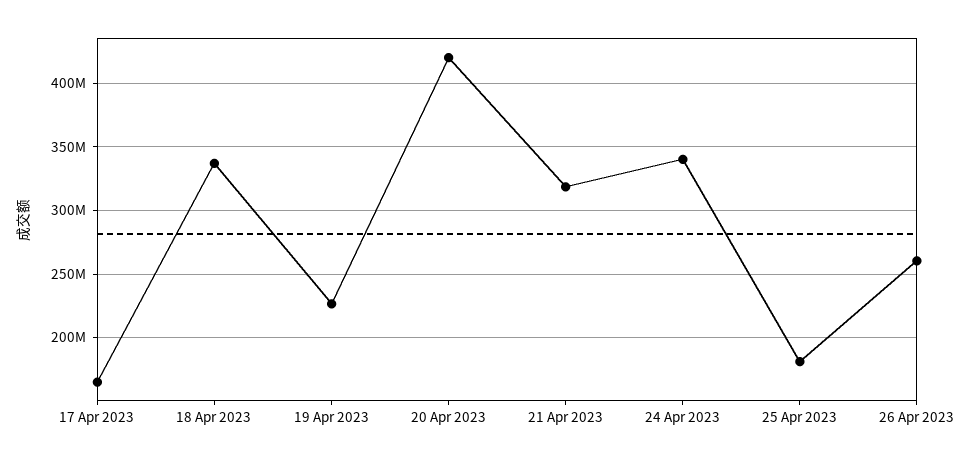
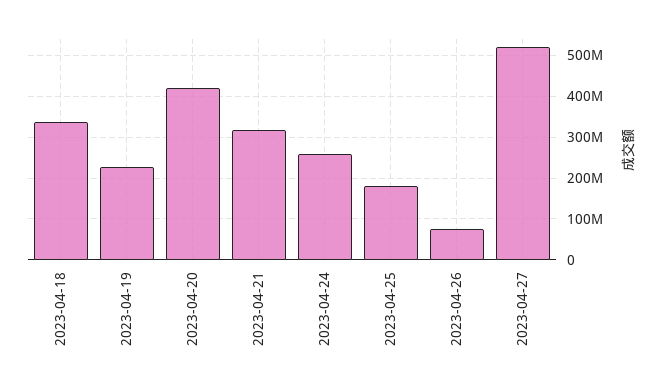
17 Apr 2023: 165000000 -> none
24 Apr 2023: 340000000 -> 260000000
26 Apr 2023: 260000000 -> 80000000
2023-04-27: none -> 520000000

